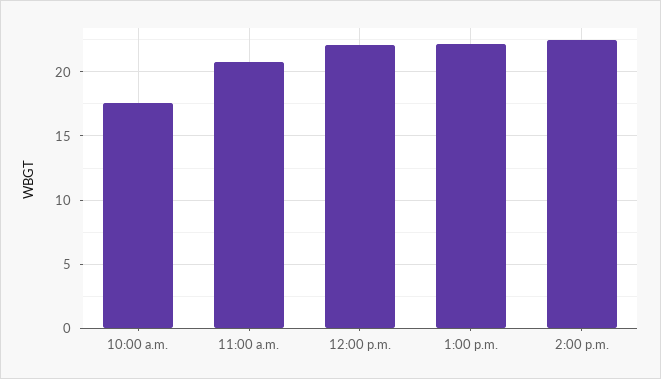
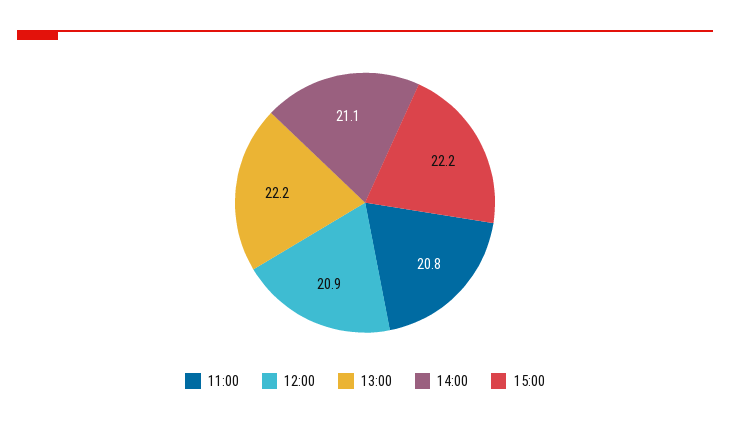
10:00 a.m.: 17.5 -> none
12:00 p.m.: 22 -> 20.9
2:00 p.m.: 22.5 -> 21.1
15:00: none -> 22.2

